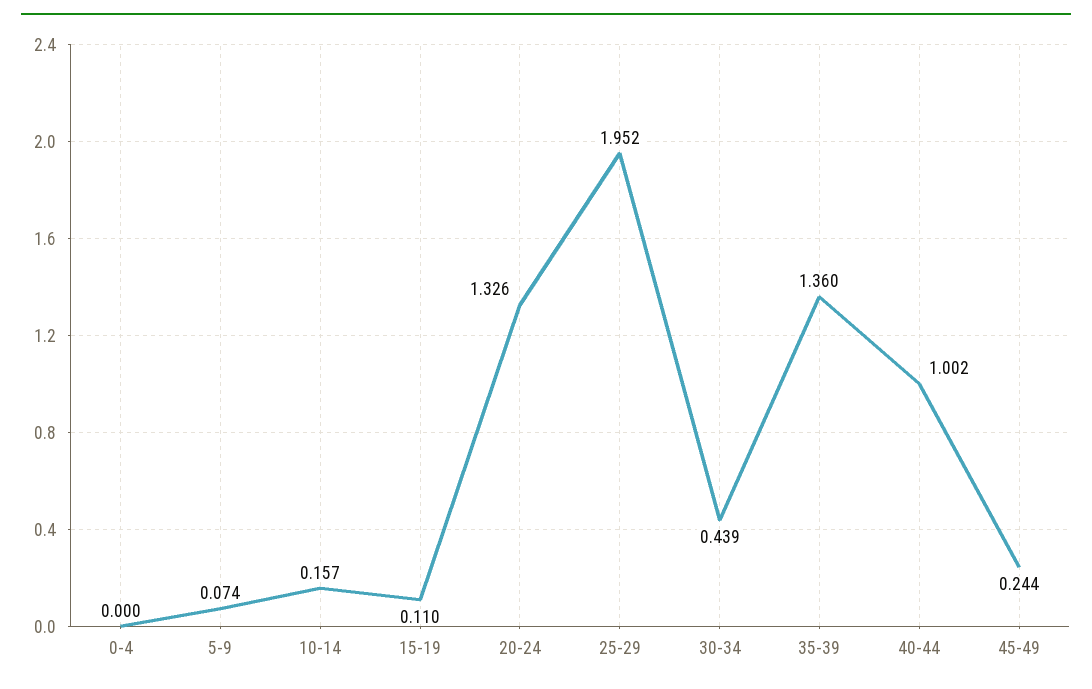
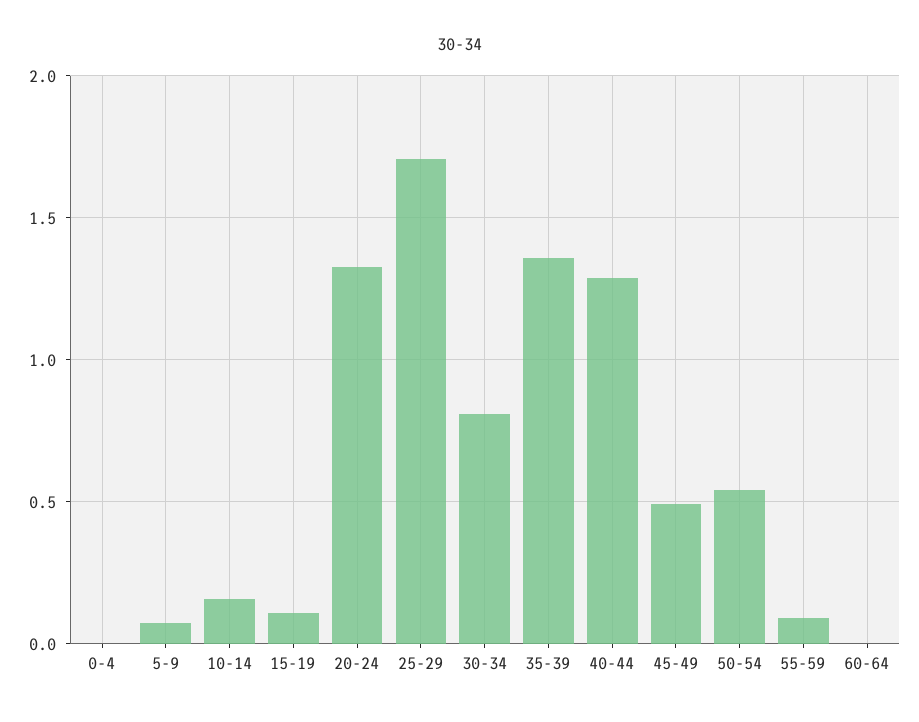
25-29: 1.952 -> 1.7
30-34: 0.439 -> 0.8
40-44: 1.002 -> 1.3
45-49: 0.244 -> 0.5
50-54: none -> 0.55
55-59: none -> 0.1
60-64: none -> 0

